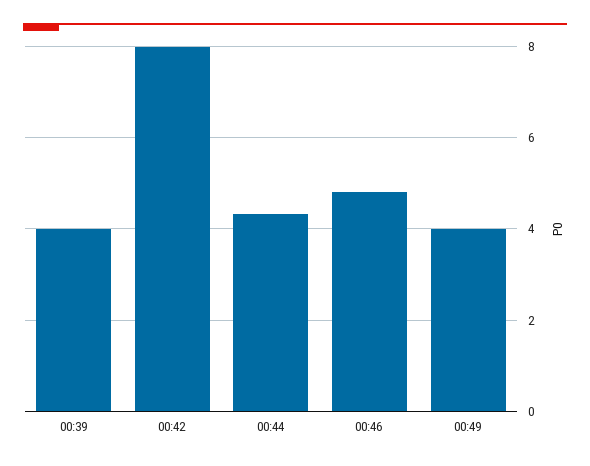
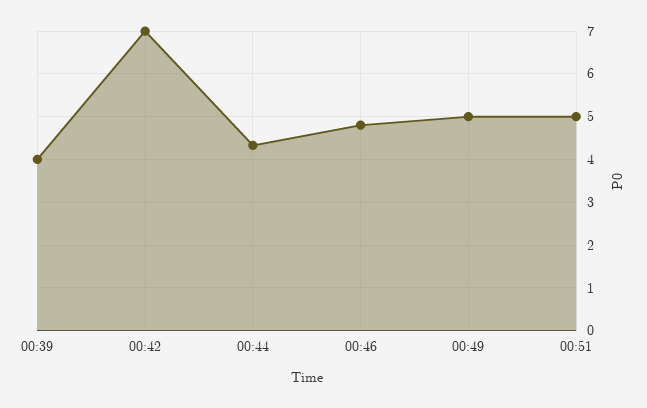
00:42: 8 -> 7
00:49: 4 -> 5
00:51: none -> 5

